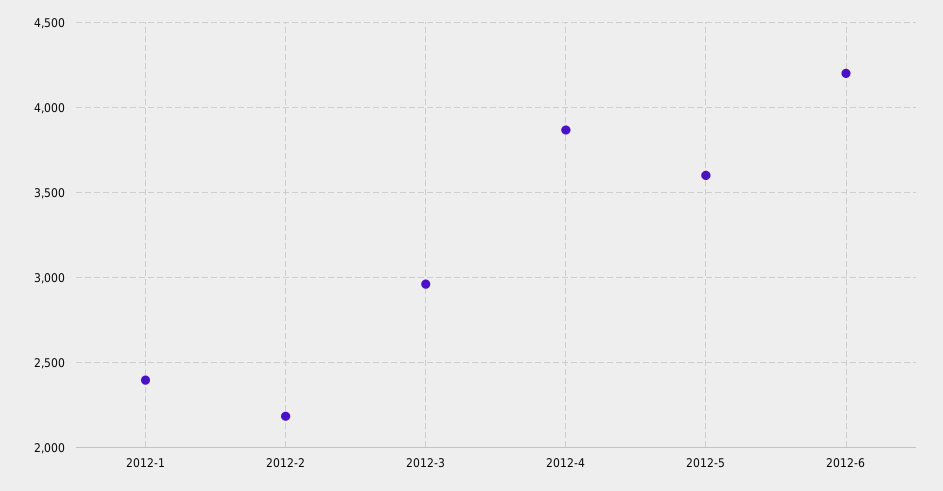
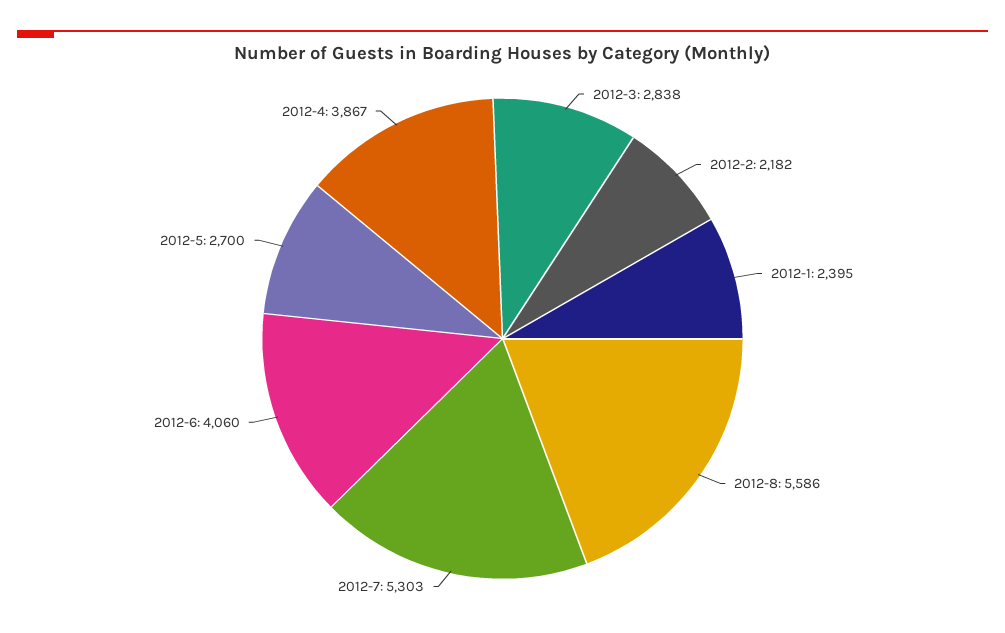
2012-3: 2950 -> 2838
2012-5: 3600 -> 2700
2012-6: 4200 -> 4060
2012-8: none -> 5586
2012-7: none -> 5303

